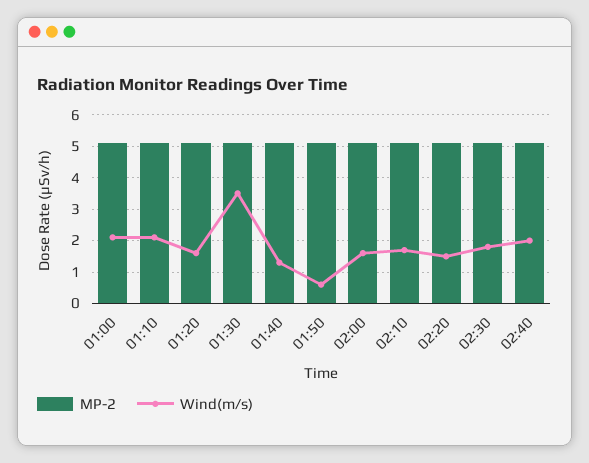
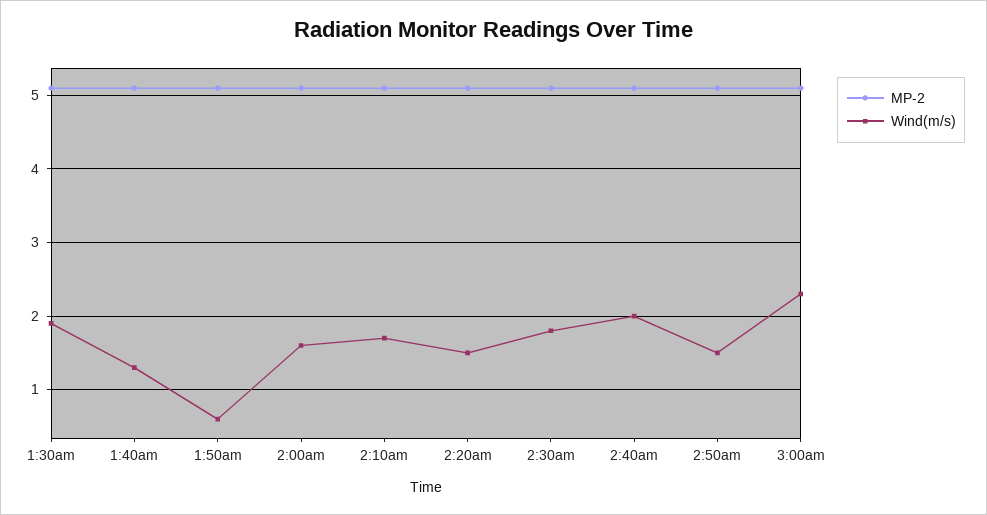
MP-2, 01:00: 5 -> none
Wind(m/s), 01:00: 2 -> none
MP-2, 01:10: 5 -> none
Wind(m/s), 01:10: 2 -> none
MP-2, 01:20: 5 -> none
Wind(m/s), 01:20: 1.5 -> none
Wind(m/s), 01:30: 3.5 -> 1.9
MP-2, 2:50am: none -> 5.1
Wind(m/s), 2:50am: none -> 1.5
MP-2, 3:00am: none -> 5.1
Wind(m/s), 3:00am: none -> 2.3

